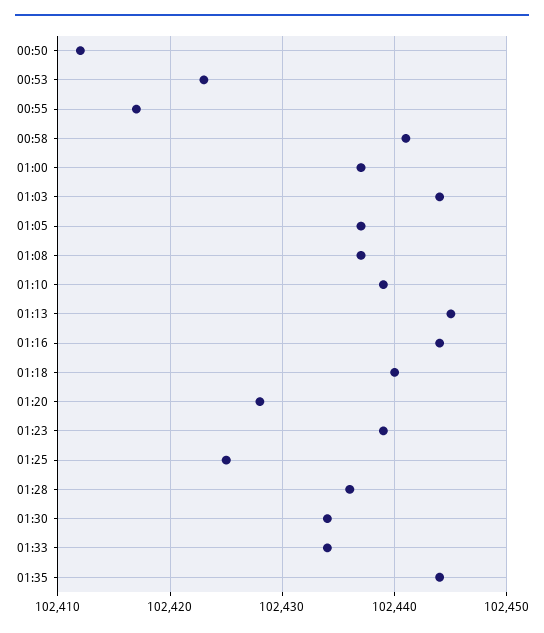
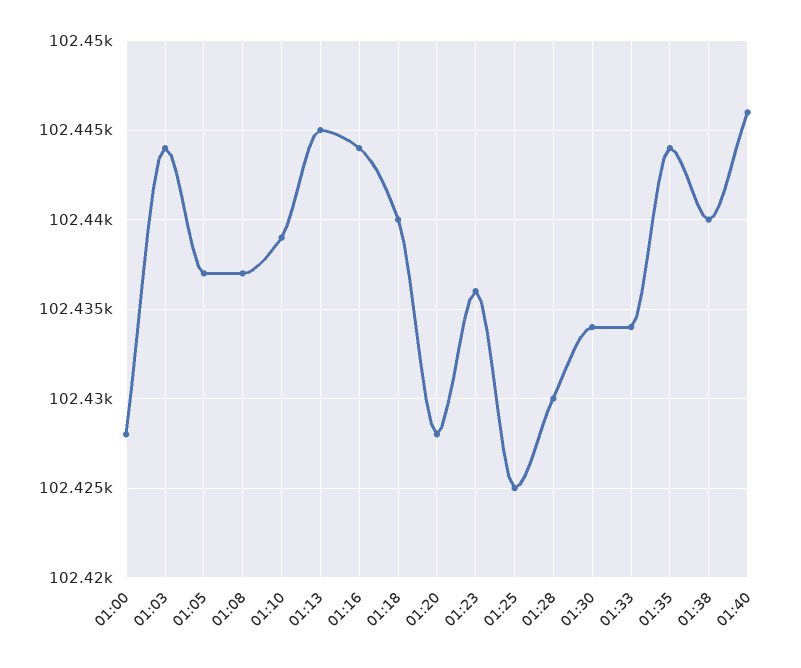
00:50: 102412 -> none
00:53: 102423 -> none
00:55: 102417 -> none
00:58: 102441 -> none
01:00: 102437 -> 102428
01:23: 102439 -> 102436
01:28: 102436 -> 102430
01:38: none -> 102440
01:40: none -> 102446

